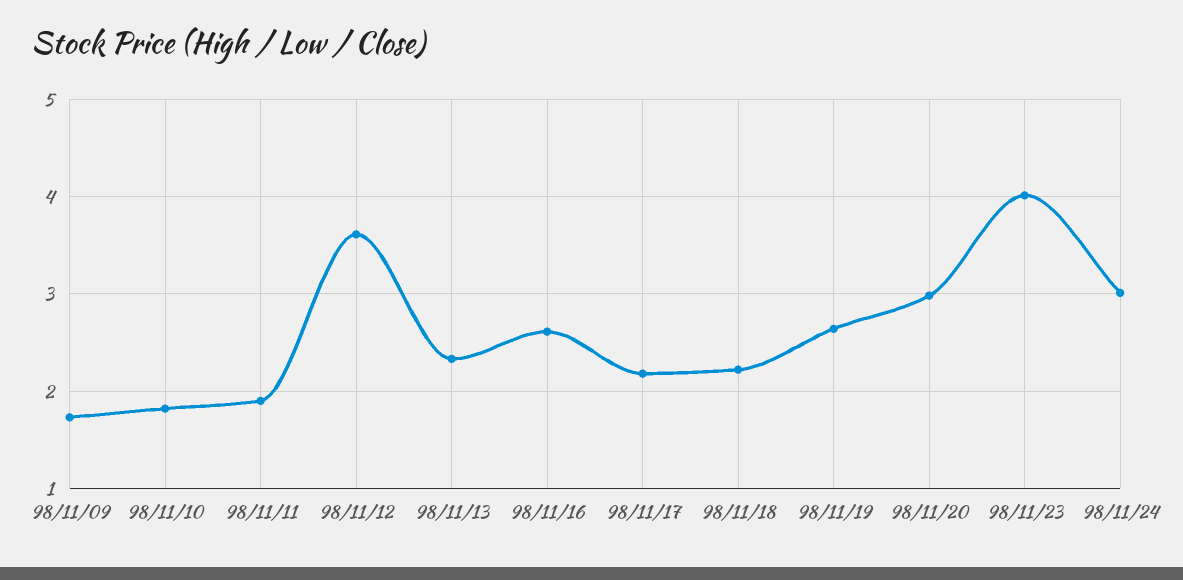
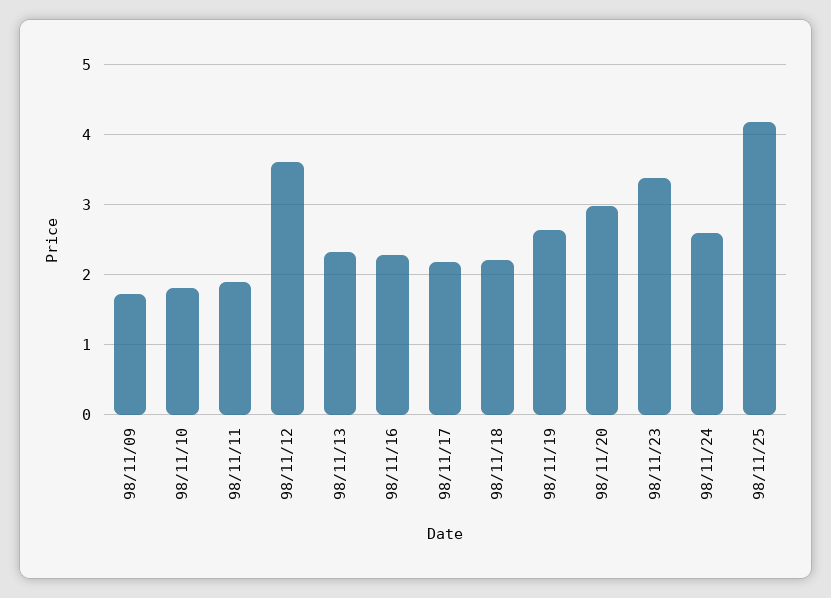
98/11/16: 2.6 -> 2.3
98/11/23: 4 -> 3.4
98/11/24: 3 -> 2.6
98/11/25: none -> 4.2

